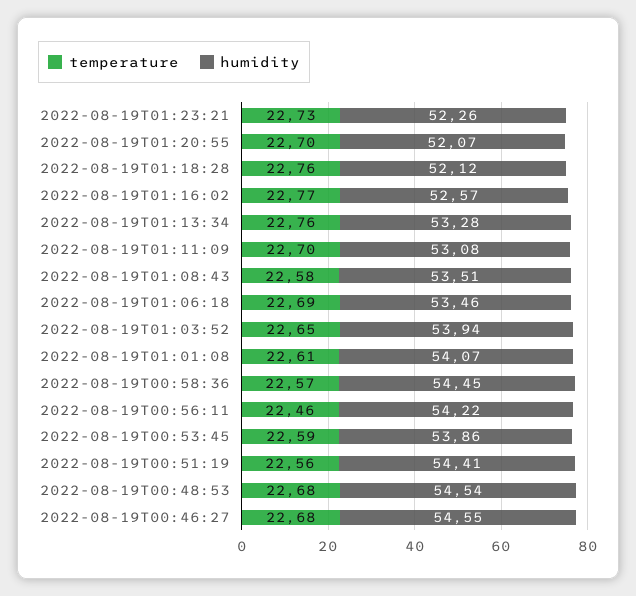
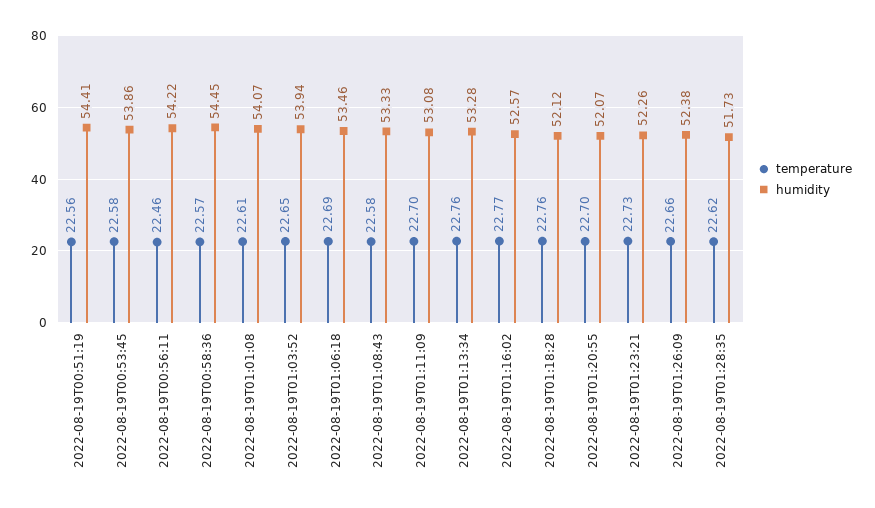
humidity, 2022-08-19T01:08:43: 53.51 -> 53.33
temperature, 2022-08-19T00:53:45: 22.59 -> 22.58
temperature, 2022-08-19T00:48:53: 22.68 -> none
humidity, 2022-08-19T00:48:53: 54.54 -> none
temperature, 2022-08-19T00:46:27: 22.68 -> none
humidity, 2022-08-19T00:46:27: 54.55 -> none
temperature, 2022-08-19T01:26:09: none -> 22.66
humidity, 2022-08-19T01:26:09: none -> 52.38
temperature, 2022-08-19T01:28:35: none -> 22.62
humidity, 2022-08-19T01:28:35: none -> 51.73

